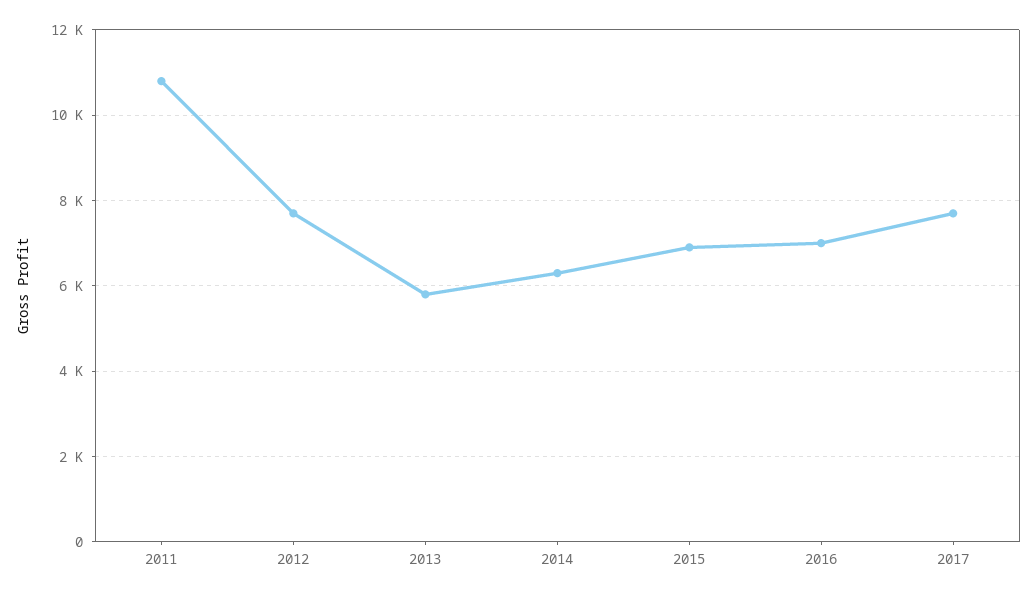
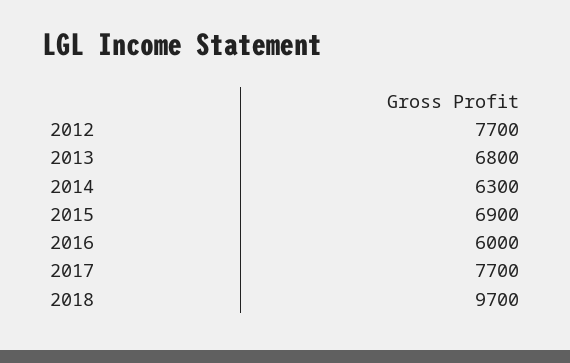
2011: 10800 -> none
2013: 5800 -> 6800
2016: 7000 -> 6000
2018: none -> 9700

